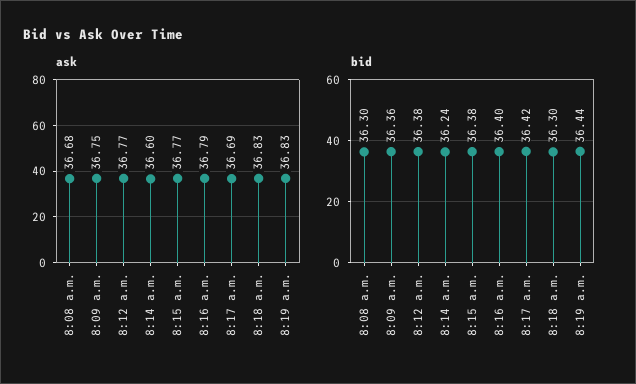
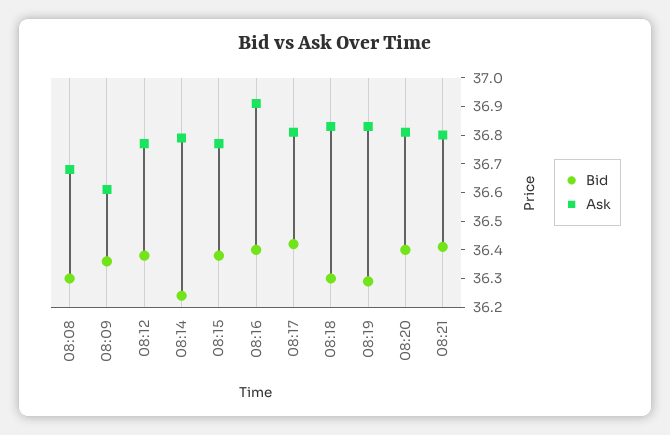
ask, 8:09 a.m.: 36.75 -> 36.6
ask, 8:14 a.m.: 36.6 -> 36.8
ask, 8:16 a.m.: 36.79 -> 36.9
ask, 8:17 a.m.: 36.69 -> 36.8
bid, 8:19 a.m.: 36.44 -> 36.3
bid, 08:20: none -> 36.4
ask, 08:20: none -> 36.8
bid, 08:21: none -> 36.4
ask, 08:21: none -> 36.8

